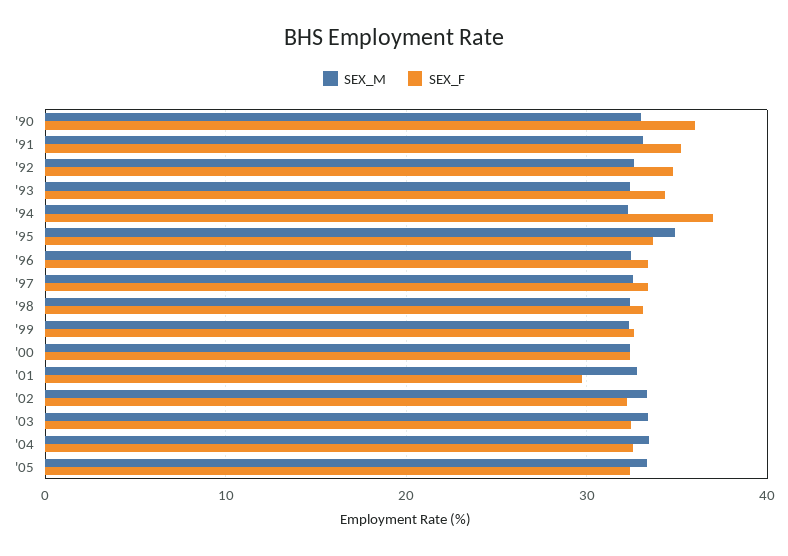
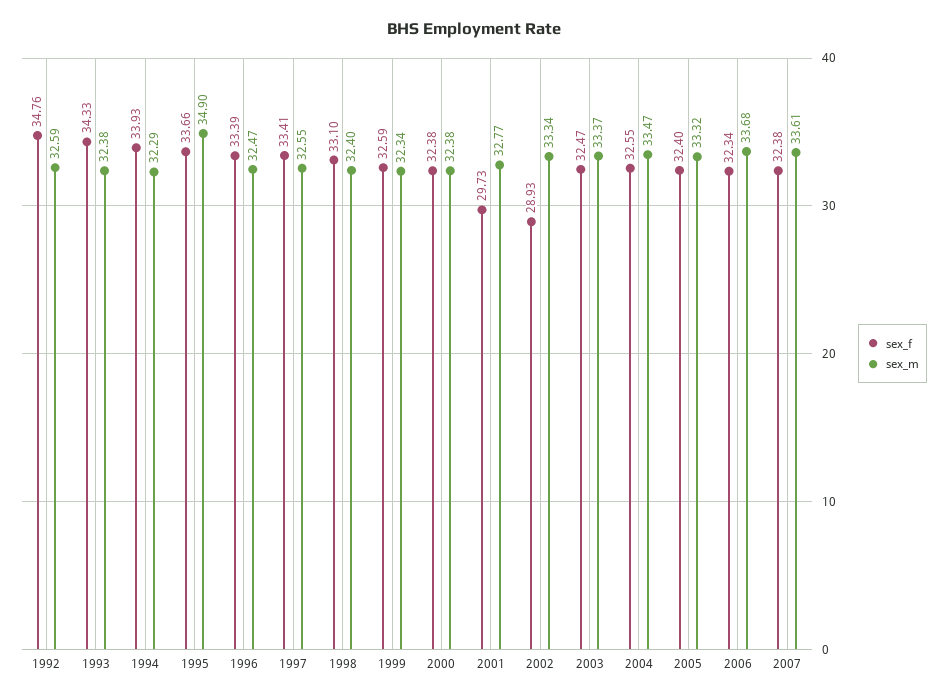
SEX_M, '90: 33 -> none
SEX_F, '90: 36 -> none
SEX_M, '91: 33 -> none
SEX_F, '91: 35 -> none
SEX_F, '94: 37 -> 33.93
SEX_F, '02: 32 -> 28.93
SEX_F, 2006: none -> 32.34
SEX_M, 2006: none -> 33.68
SEX_F, 2007: none -> 32.38
SEX_M, 2007: none -> 33.61

